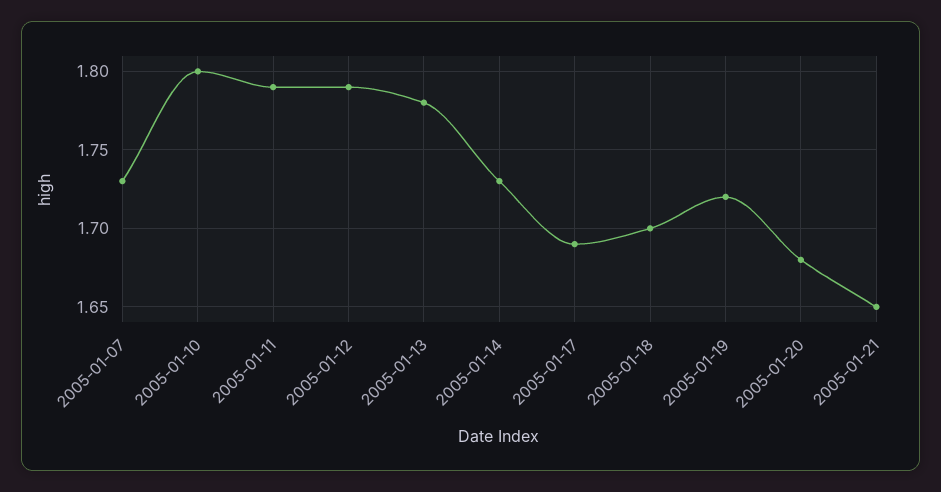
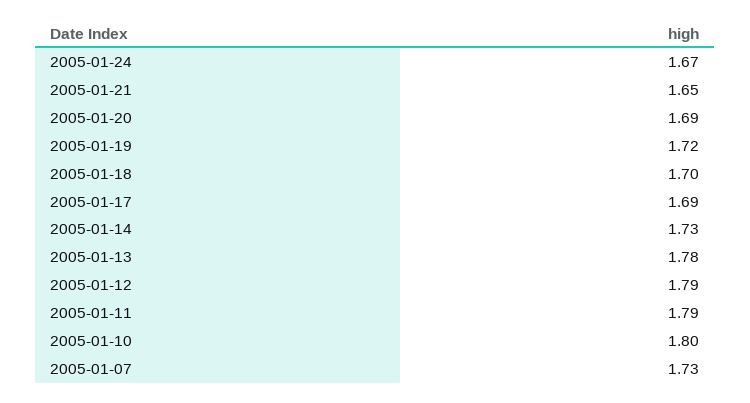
2005-01-20: 1.68 -> 1.69
2005-01-24: none -> 1.67

